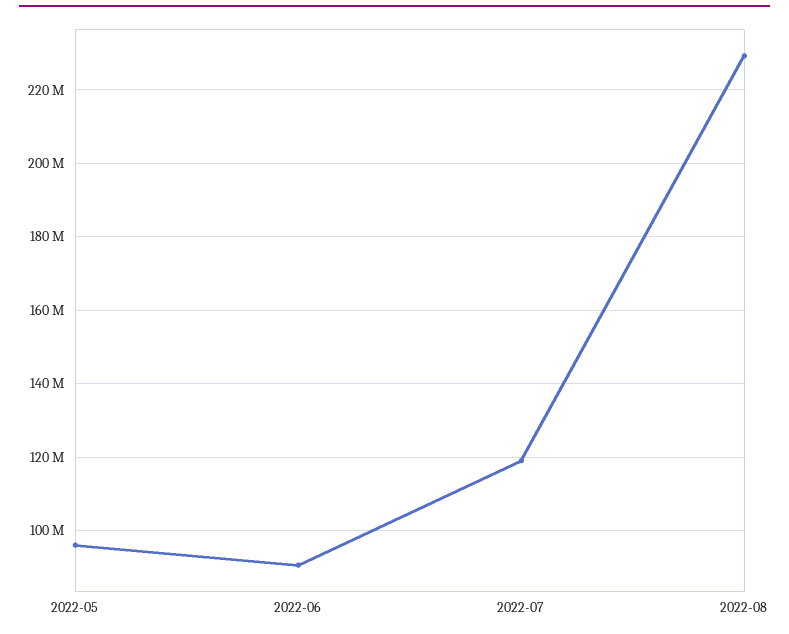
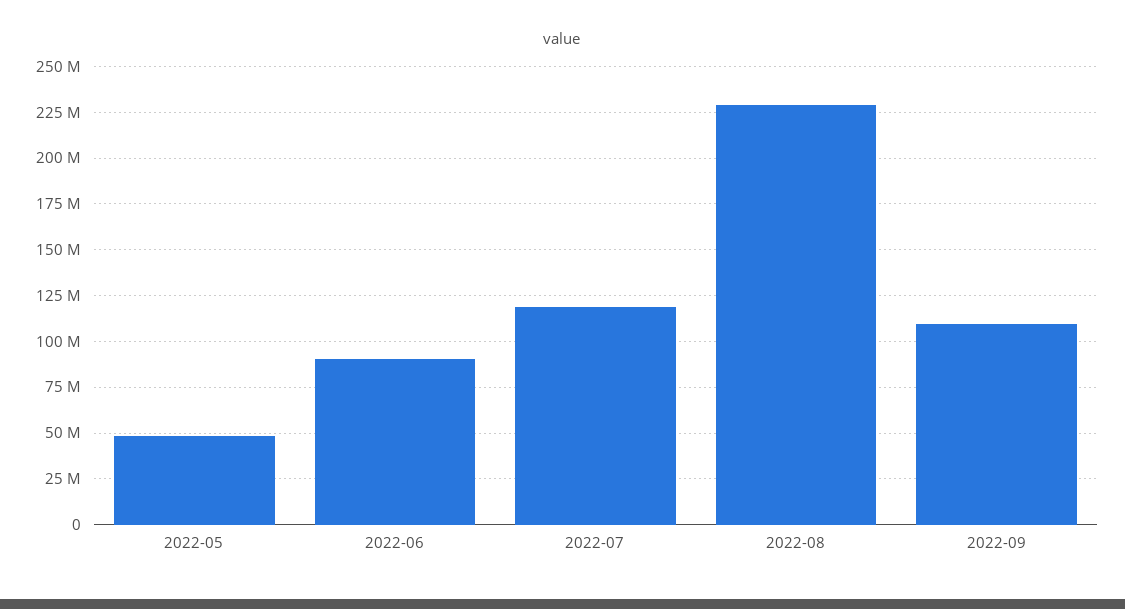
2022-05: 96000000 -> 50000000
2022-09: none -> 110000000

